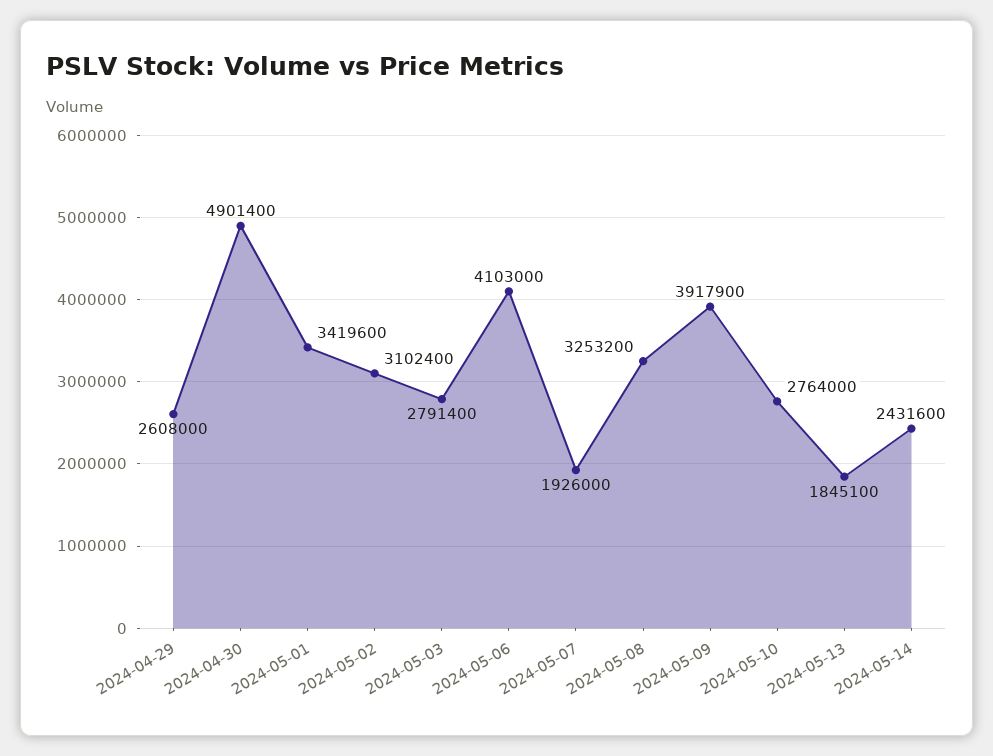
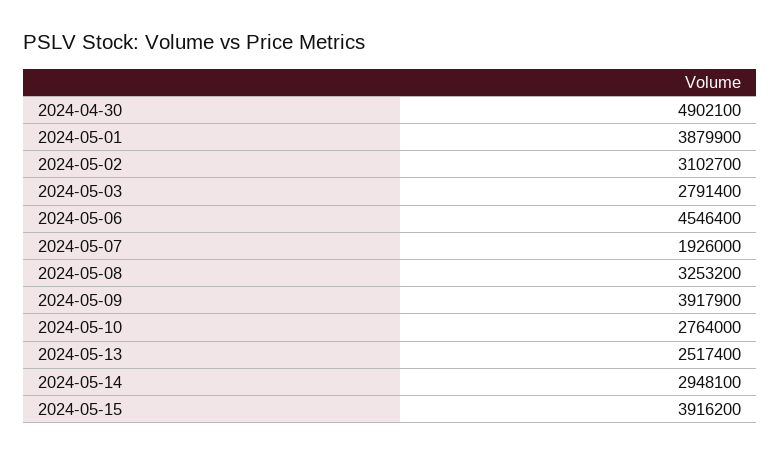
2024-04-29: 2608000 -> none
2024-04-30: 4901400 -> 4902100
2024-05-01: 3419600 -> 3879900
2024-05-02: 3102400 -> 3102700
2024-05-06: 4103000 -> 4546400
2024-05-13: 1845100 -> 2517400
2024-05-14: 2431600 -> 2948100
2024-05-15: none -> 3916200

